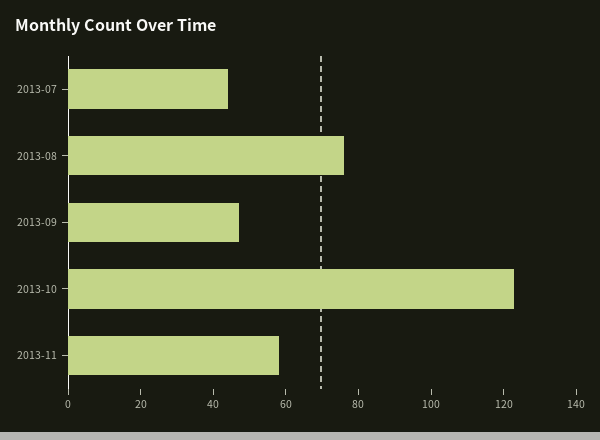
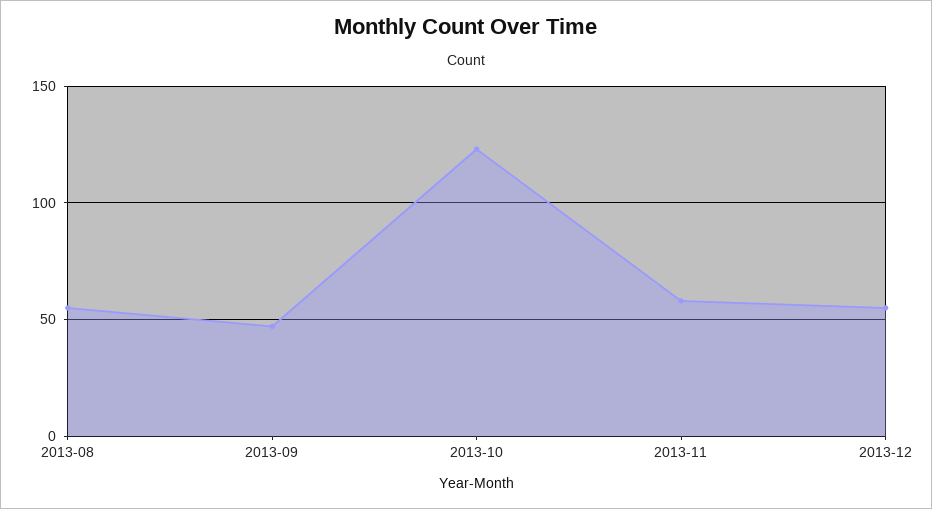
2013-07: 45 -> none
2013-08: 75 -> 55
2013-12: none -> 55

